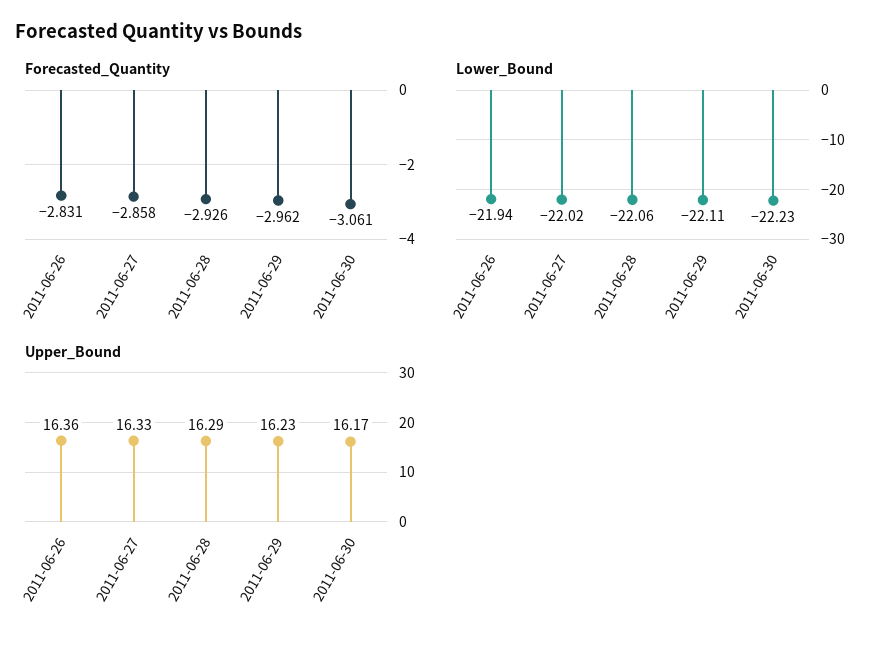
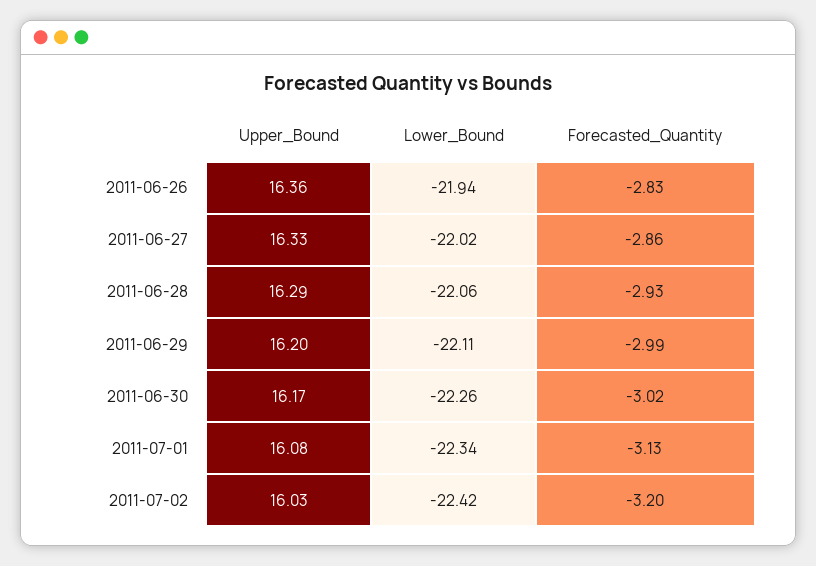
Forecasted_Quantity, 2011-06-29: -2.962 -> -2.99
Forecasted_Quantity, 2011-06-30: -3.061 -> -3.02
Lower_Bound, 2011-06-30: -22.23 -> -22.26
Upper_Bound, 2011-06-29: 16.23 -> 16.2
Upper_Bound, 2011-07-01: none -> 16.08
Lower_Bound, 2011-07-01: none -> -22.34
Forecasted_Quantity, 2011-07-01: none -> -3.13
Upper_Bound, 2011-07-02: none -> 16.03
Lower_Bound, 2011-07-02: none -> -22.42
Forecasted_Quantity, 2011-07-02: none -> -3.2

